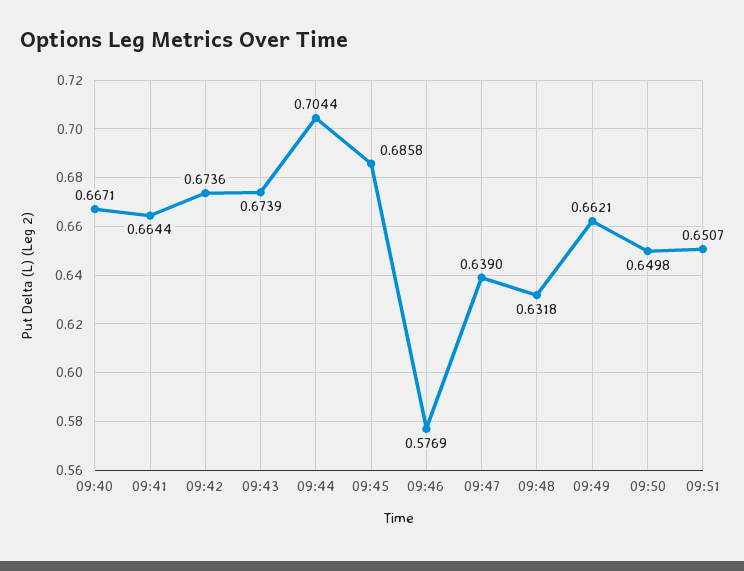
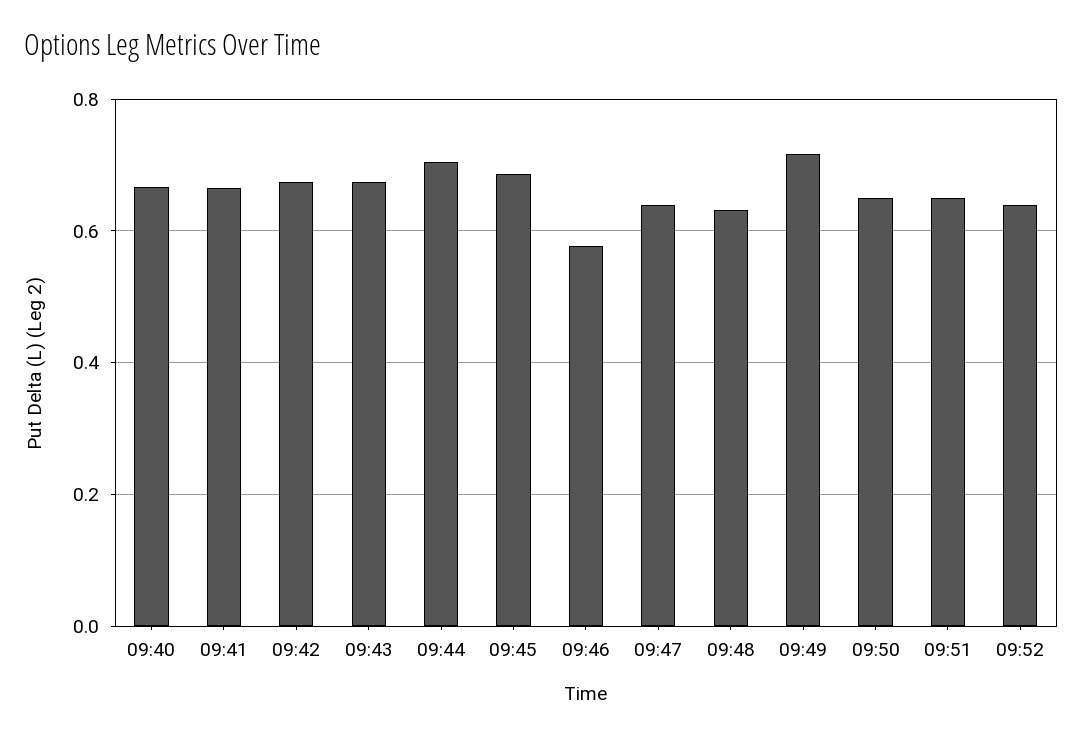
09:49: 0.6621 -> 0.72
09:52: none -> 0.64

